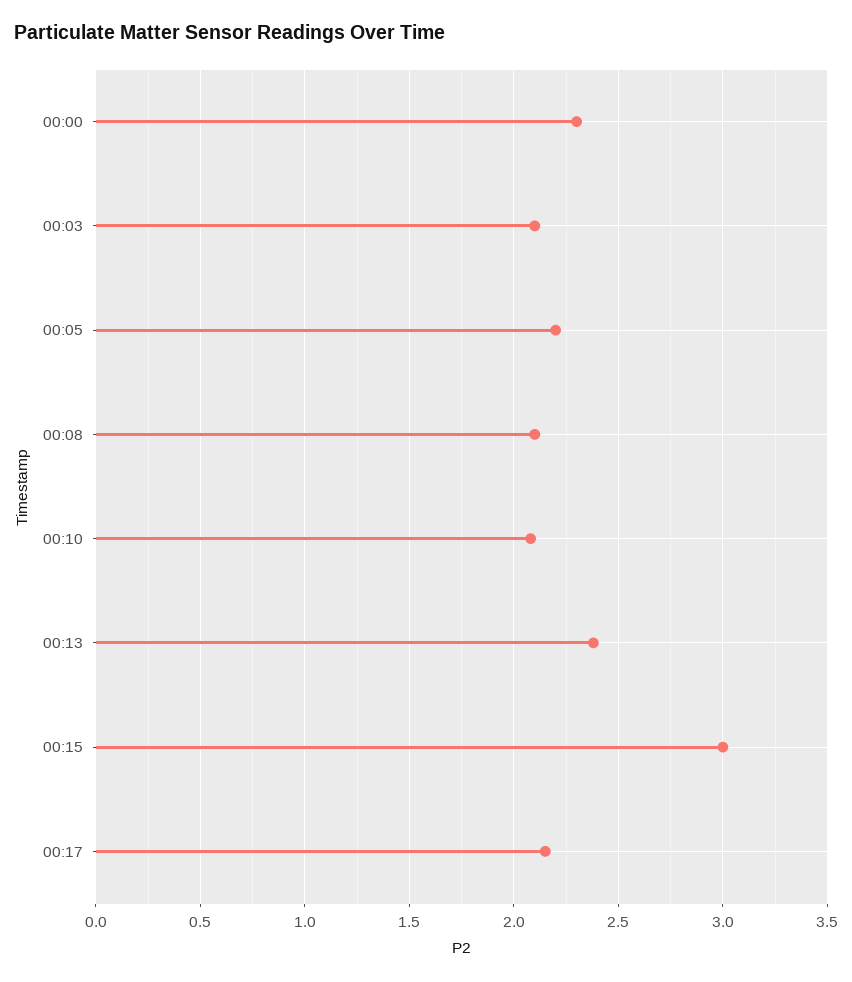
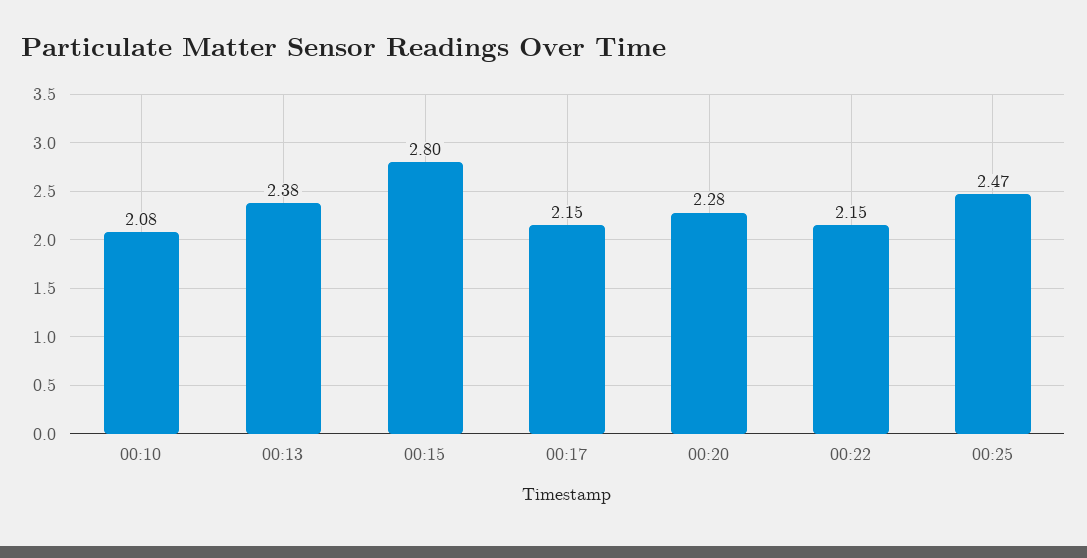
00:00: 2.3 -> none
00:03: 2.1 -> none
00:05: 2.2 -> none
00:08: 2.1 -> none
00:15: 3 -> 2.8
00:20: none -> 2.28
00:22: none -> 2.15
00:25: none -> 2.47

